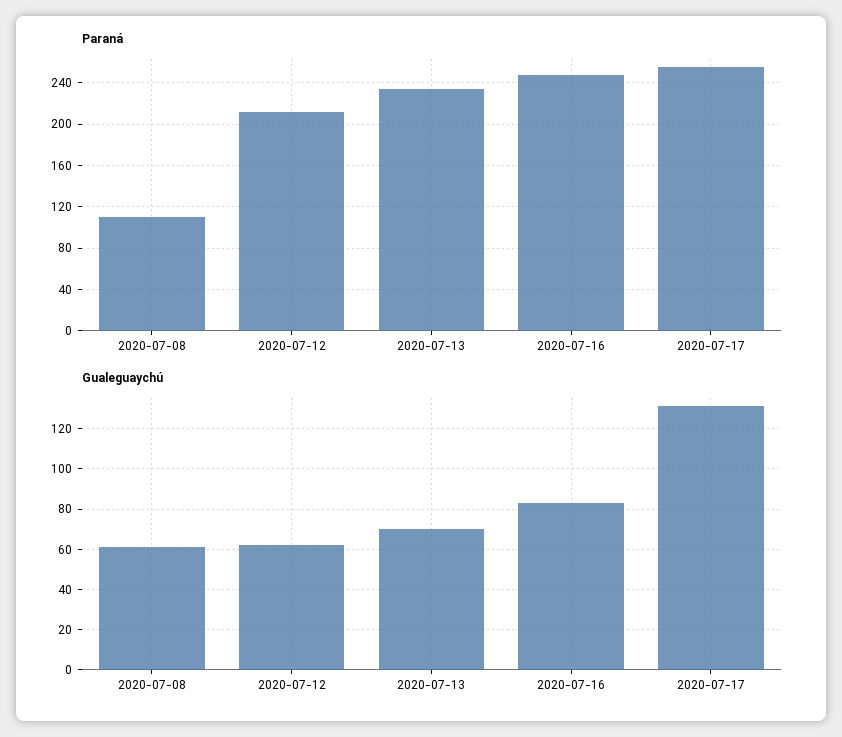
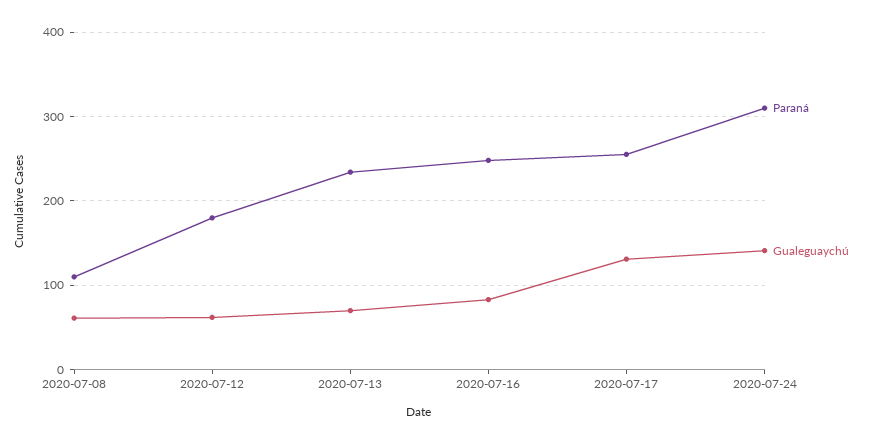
Paraná, 2020-07-12: 210 -> 180
Paraná, 2020-07-24: none -> 310
Gualeguaychú, 2020-07-24: none -> 140

